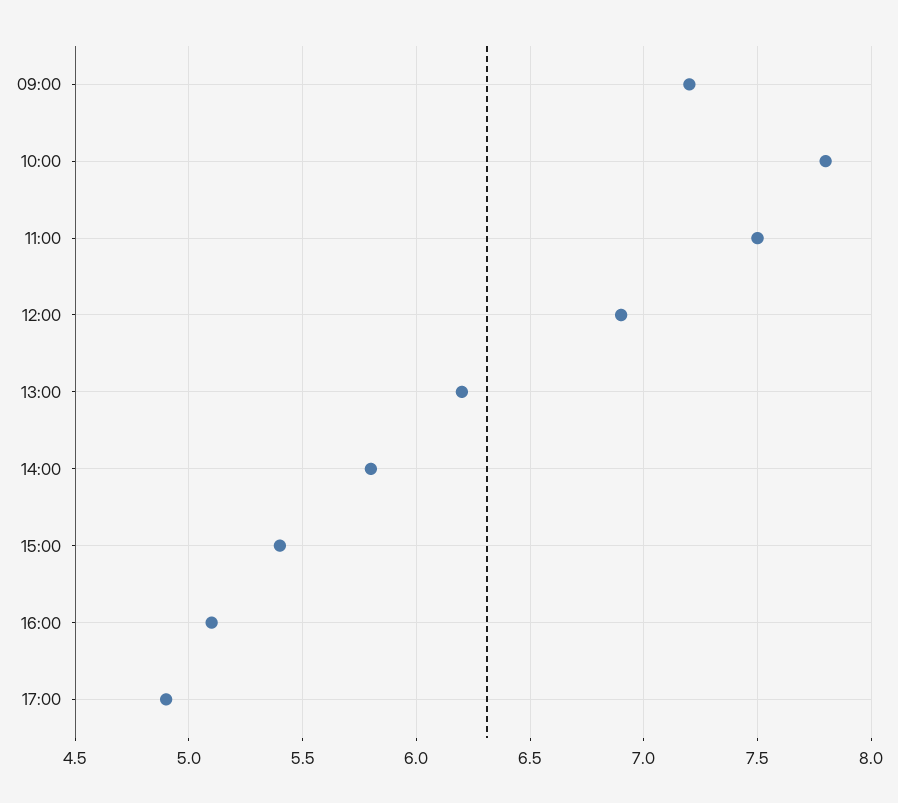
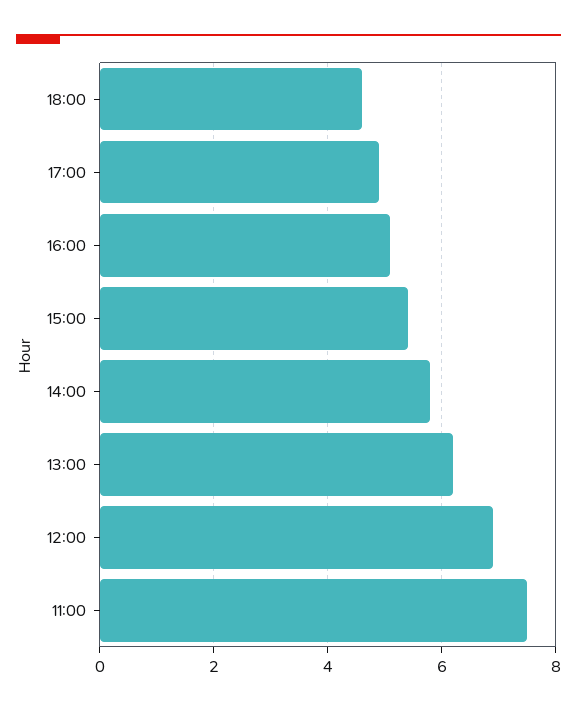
09:00: 7.2 -> none
10:00: 7.8 -> none
18:00: none -> 4.5

